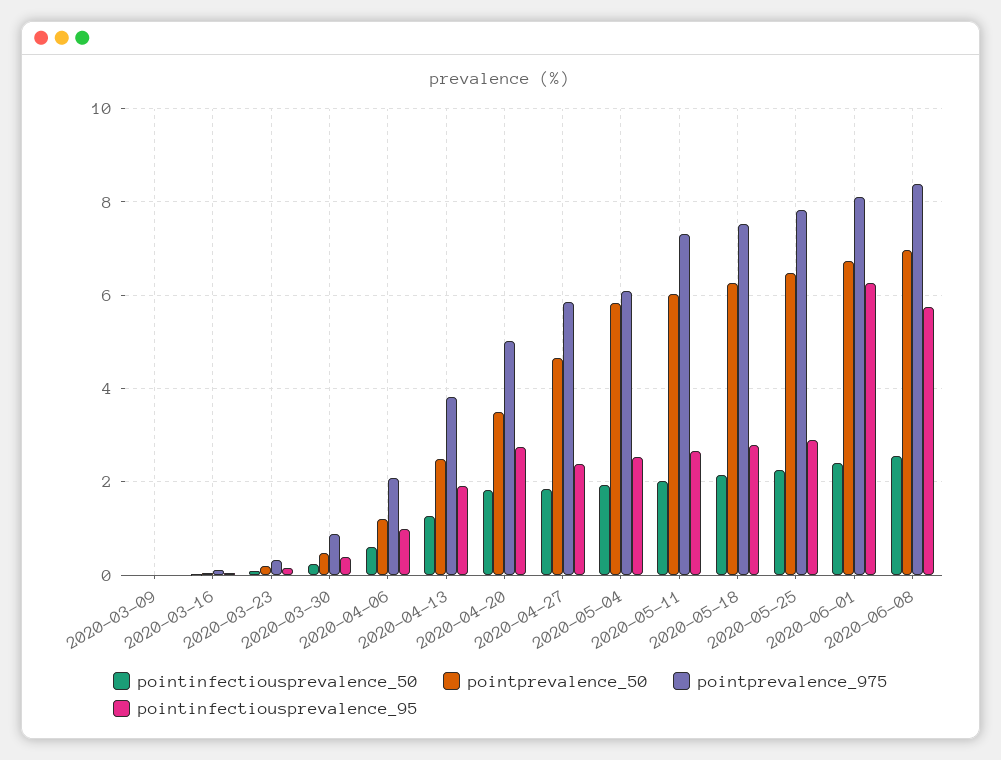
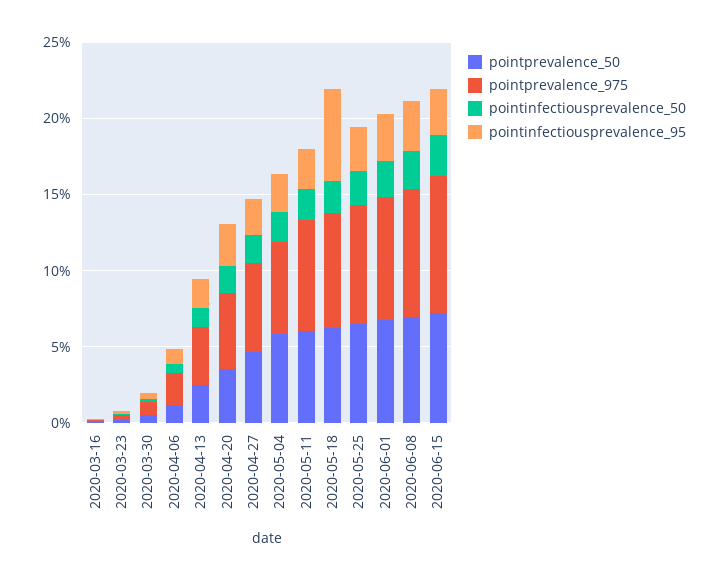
pointinfectiousprevalence_50, 2020-03-09: 0 -> none
pointprevalence_50, 2020-03-09: 0 -> none
pointprevalence_975, 2020-03-09: 0 -> none
pointinfectiousprevalence_95, 2020-03-09: 0 -> none
pointinfectiousprevalence_95, 2020-05-18: 2.8 -> 6
pointinfectiousprevalence_95, 2020-06-01: 6.2 -> 3
pointinfectiousprevalence_95, 2020-06-08: 5.8 -> 3
pointprevalence_50, 2020-06-15: none -> 7
pointprevalence_975, 2020-06-15: none -> 9
pointinfectiousprevalence_50, 2020-06-15: none -> 3
pointinfectiousprevalence_95, 2020-06-15: none -> 3

